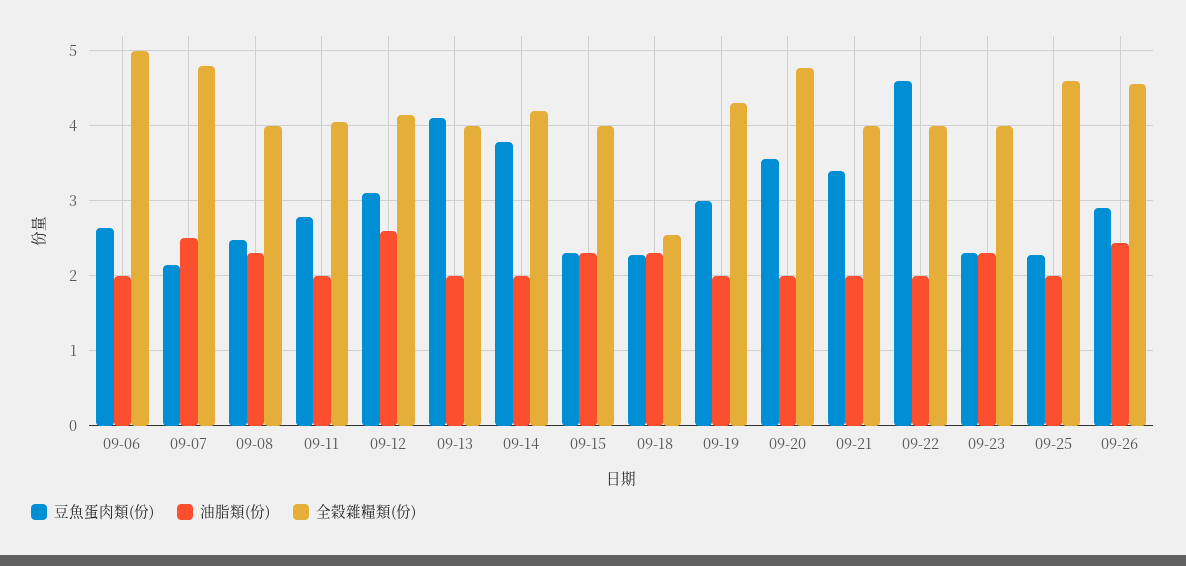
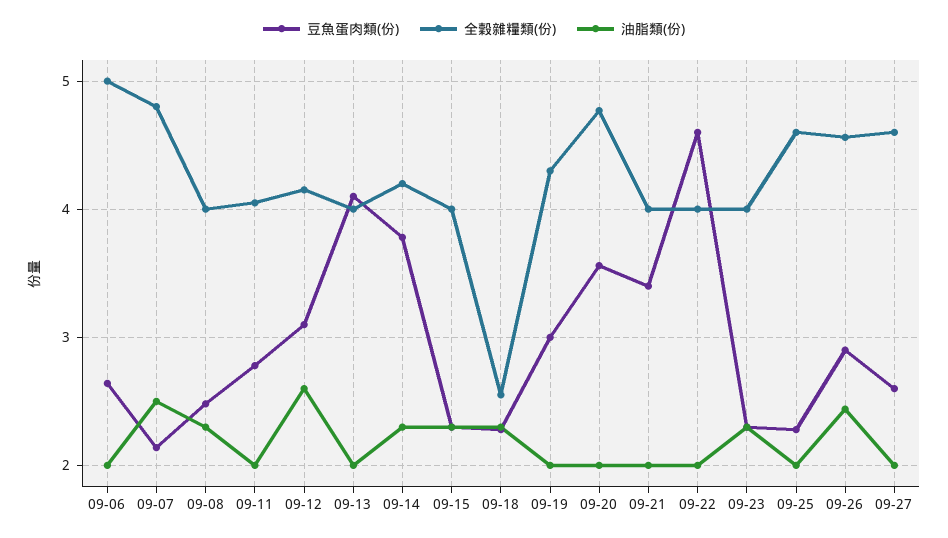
油脂類(份), 09-14: 2 -> 2.3
豆魚蛋肉類(份), 09-27: none -> 2.6
全穀雜糧類(份), 09-27: none -> 4.6
油脂類(份), 09-27: none -> 2

